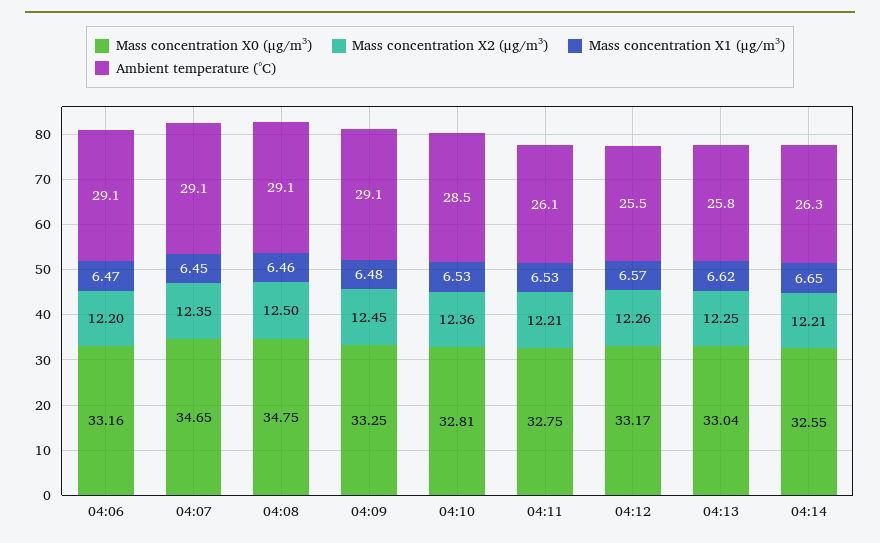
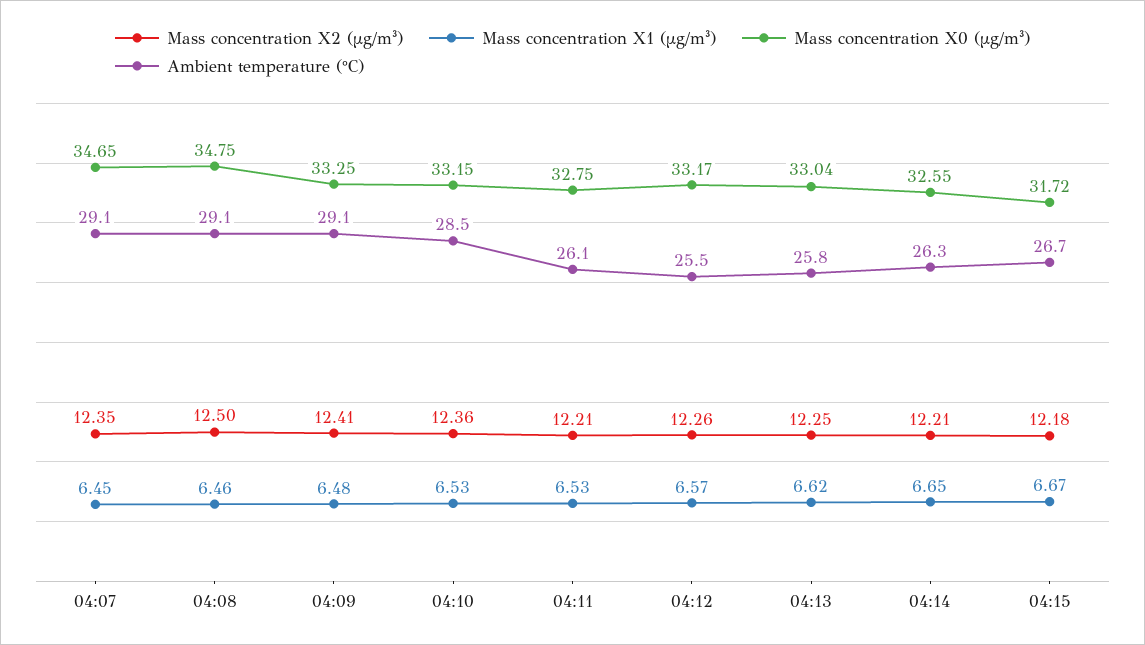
Mass concentration X0 (μg/m³), 04:06: 33.16 -> none
Mass concentration X2 (μg/m³), 04:06: 12.2 -> none
Mass concentration X1 (μg/m³), 04:06: 6.47 -> none
Ambient temperature (°C), 04:06: 29.1 -> none
Mass concentration X2 (μg/m³), 04:09: 12.45 -> 12.41
Mass concentration X0 (μg/m³), 04:10: 32.81 -> 33.15
Mass concentration X2 (μg/m³), 04:15: none -> 12.18
Mass concentration X1 (μg/m³), 04:15: none -> 6.67
Mass concentration X0 (μg/m³), 04:15: none -> 31.72
Ambient temperature (°C), 04:15: none -> 26.7

